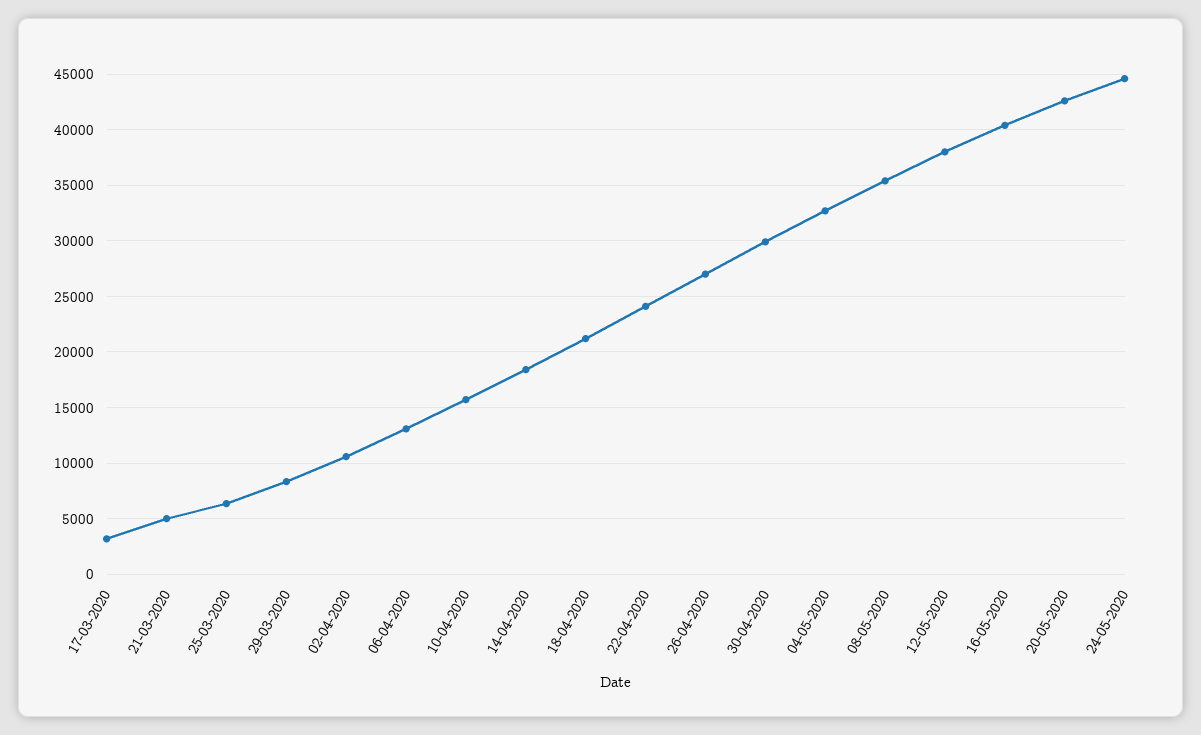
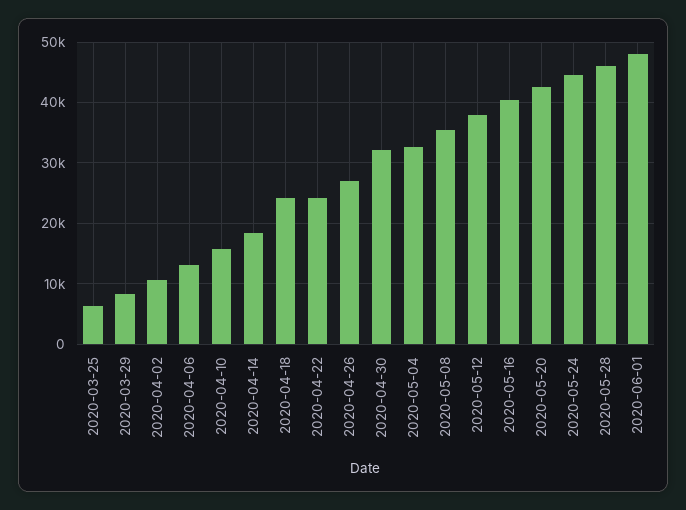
17-03-2020: 3000 -> none
21-03-2020: 5000 -> none
18-04-2020: 21000 -> 24000
30-04-2020: 30000 -> 32000
2020-05-28: none -> 46000
2020-06-01: none -> 48000

